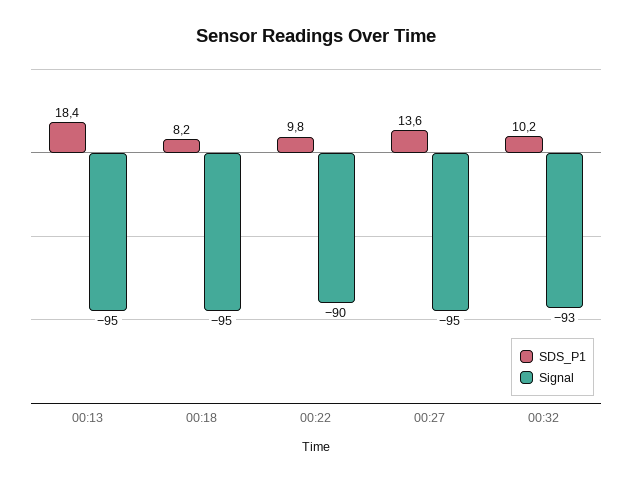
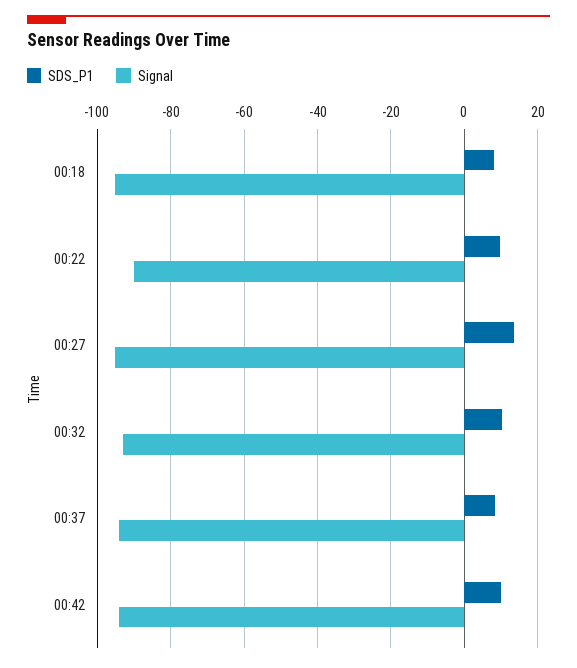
SDS_P1, 00:13: 18.4 -> none
Signal, 00:13: -95 -> none
SDS_P1, 00:37: none -> 8
Signal, 00:37: none -> -94
SDS_P1, 00:42: none -> 10
Signal, 00:42: none -> -94

